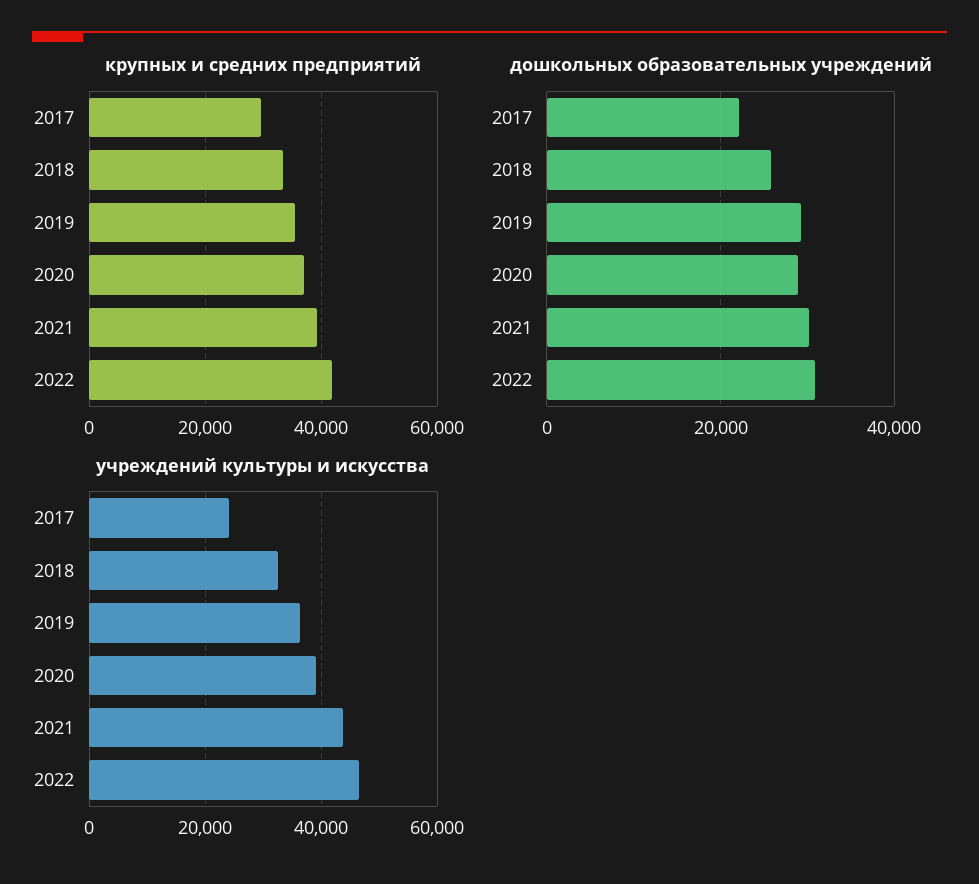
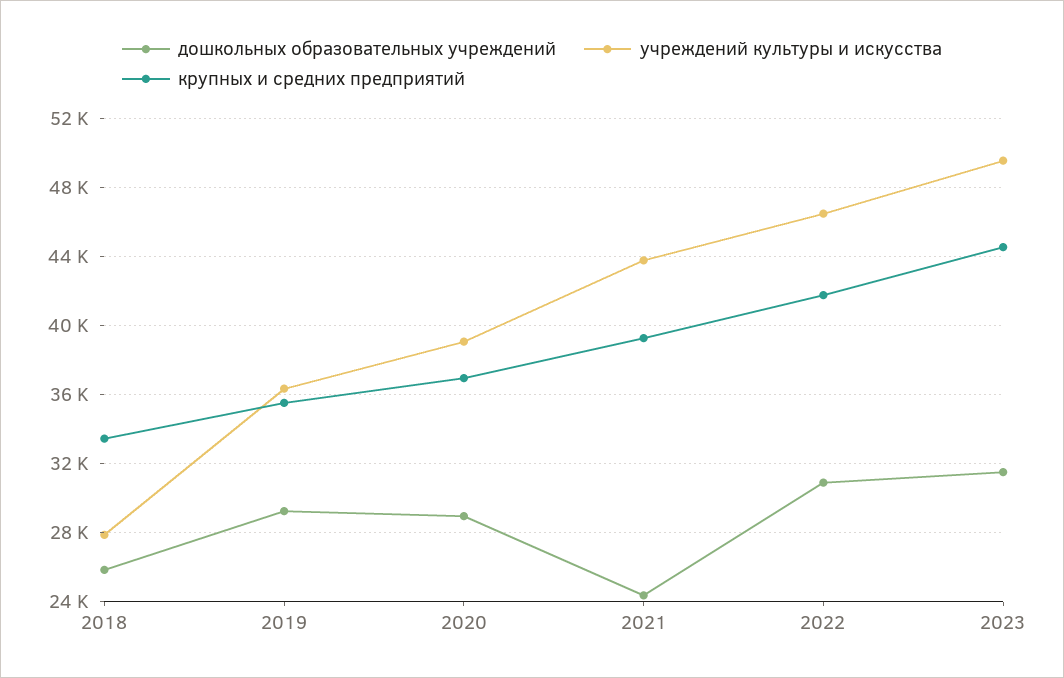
крупных и средних предприятий, 2017: 30000 -> none
дошкольных образовательных учреждений, 2017: 22000 -> none
дошкольных образовательных учреждений, 2021: 30000 -> 24500
учреждений культуры и искусства, 2017: 24000 -> none
учреждений культуры и искусства, 2018: 32000 -> 28000
дошкольных образовательных учреждений, 2023: none -> 31500
учреждений культуры и искусства, 2023: none -> 49500
крупных и средних предприятий, 2023: none -> 44500

